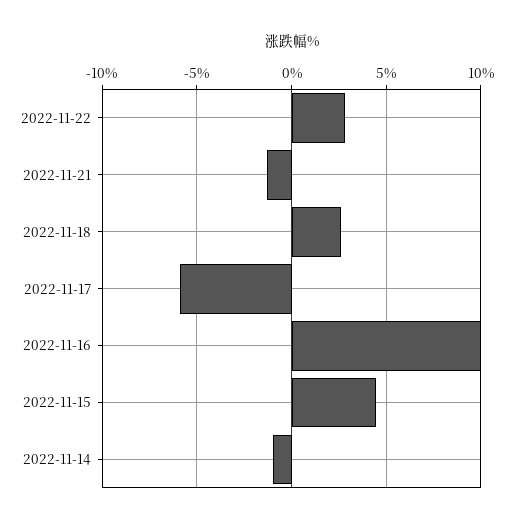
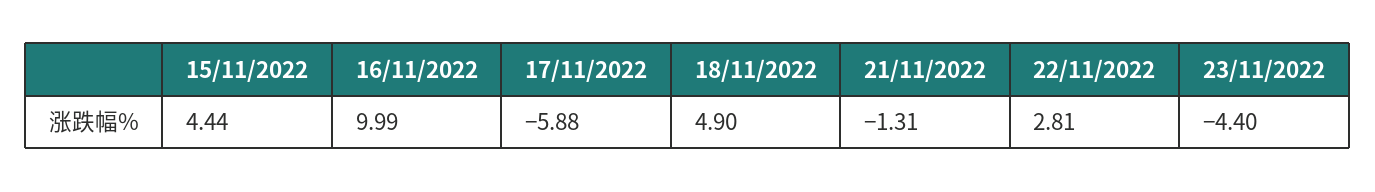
2022-11-18: 2.5 -> 4.9
2022-11-14: -1 -> none
23/11/2022: none -> -4.4

